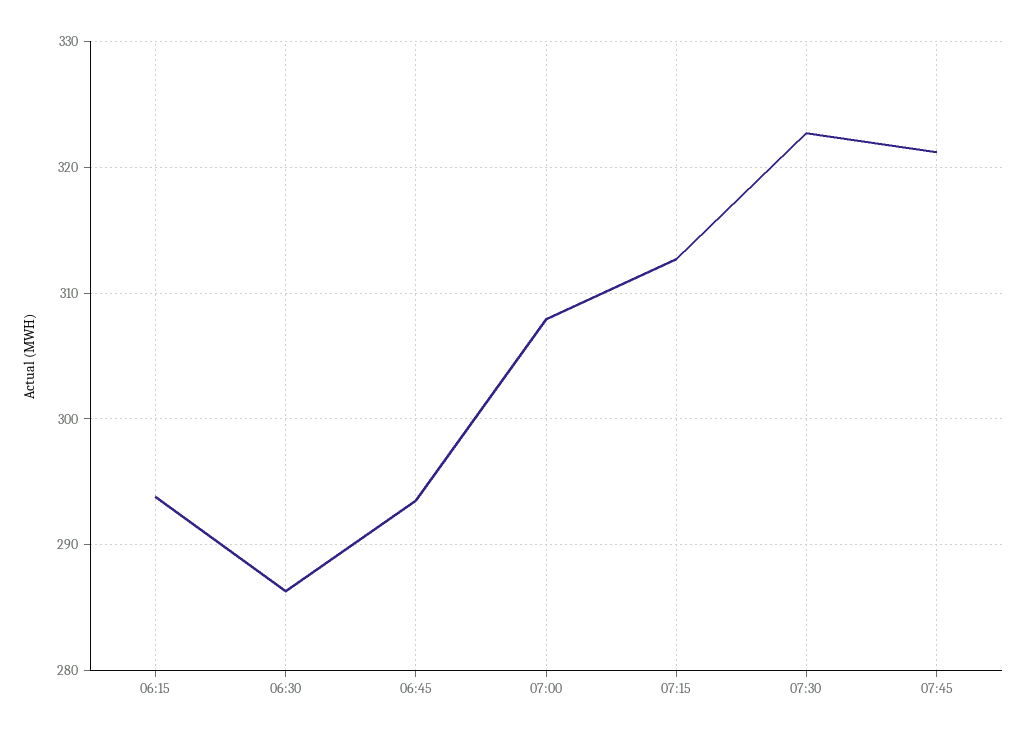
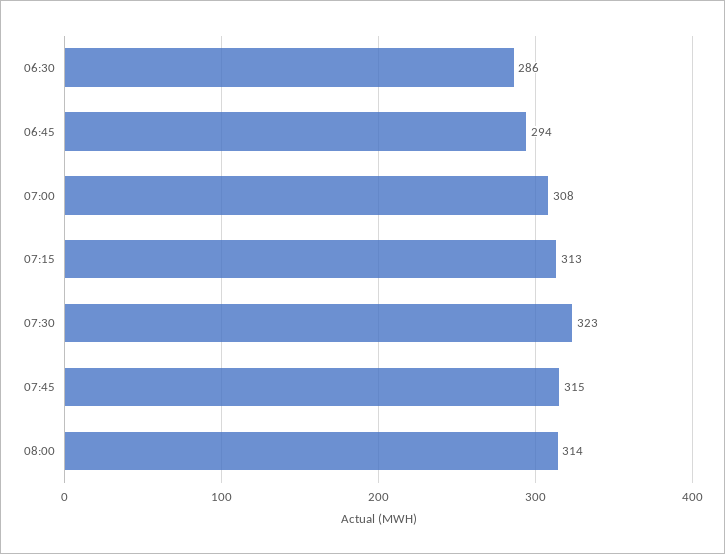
06:15: 294 -> none
07:45: 321 -> 315
08:00: none -> 314

